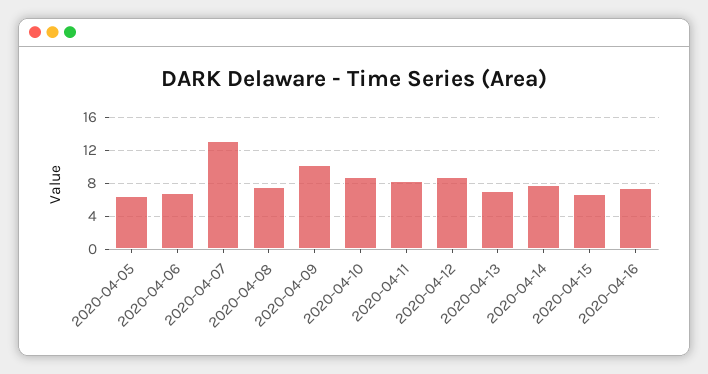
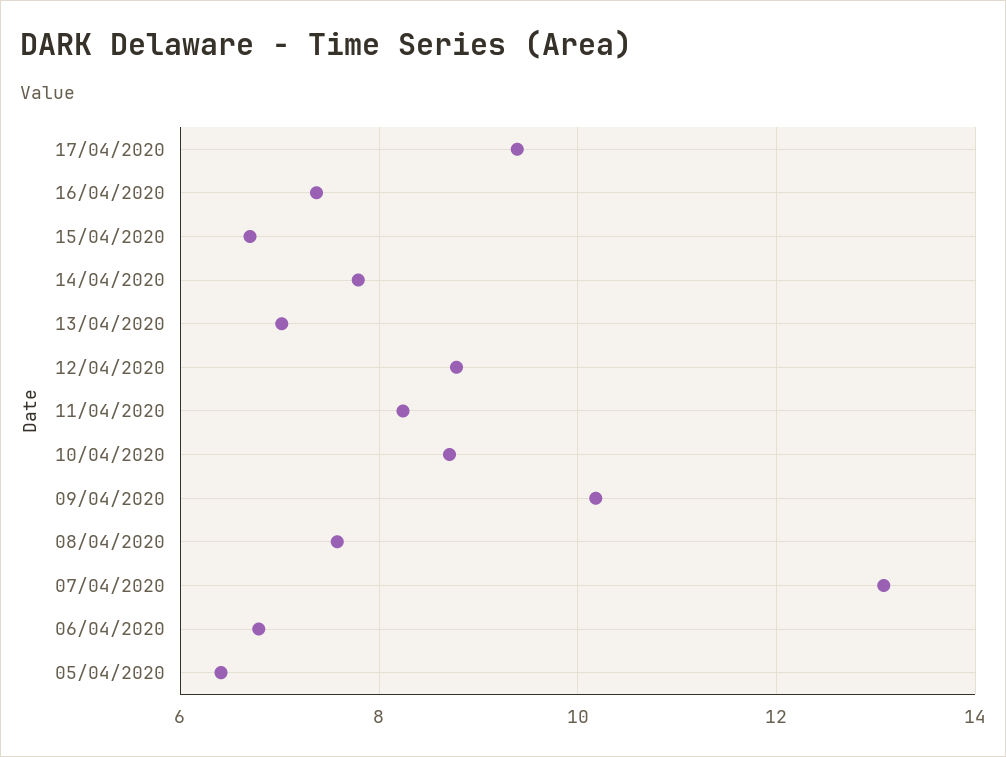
17/04/2020: none -> 9.4

